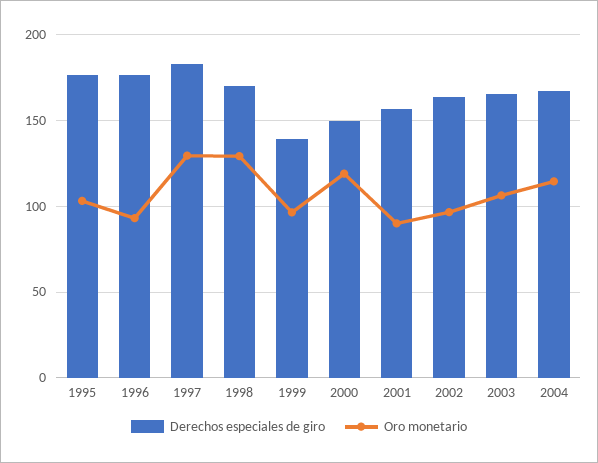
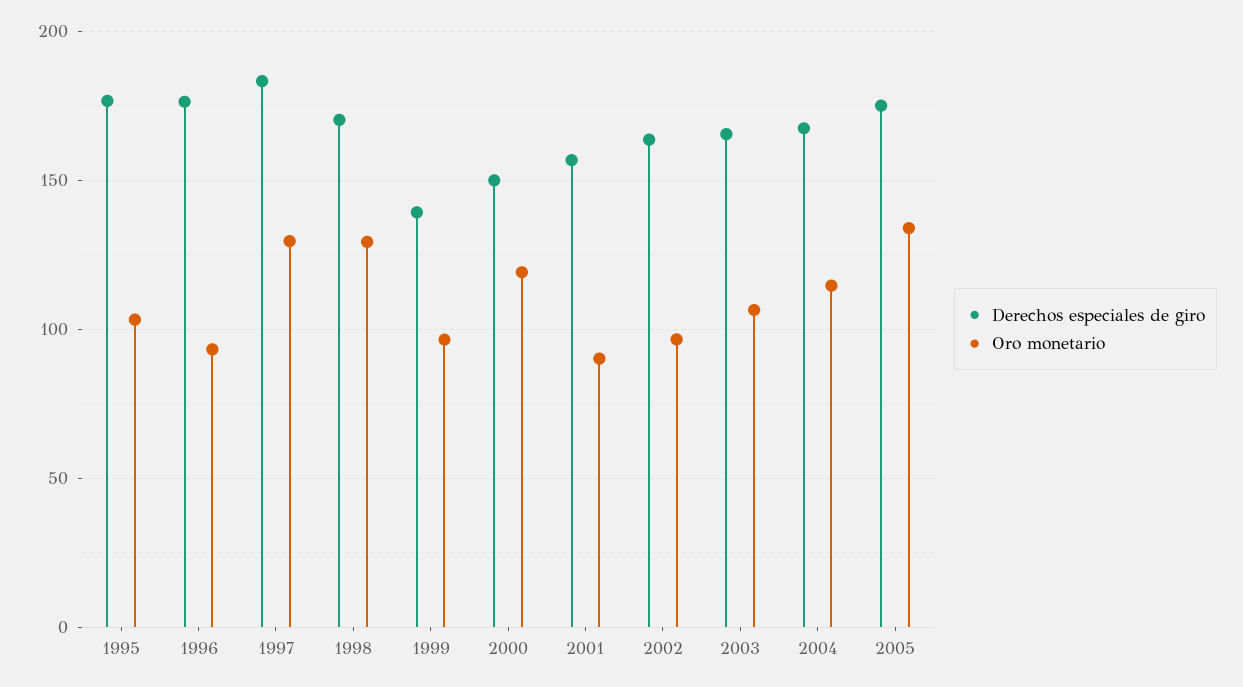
Derechos especiales de giro, 2005: none -> 175
Oro monetario, 2005: none -> 135

